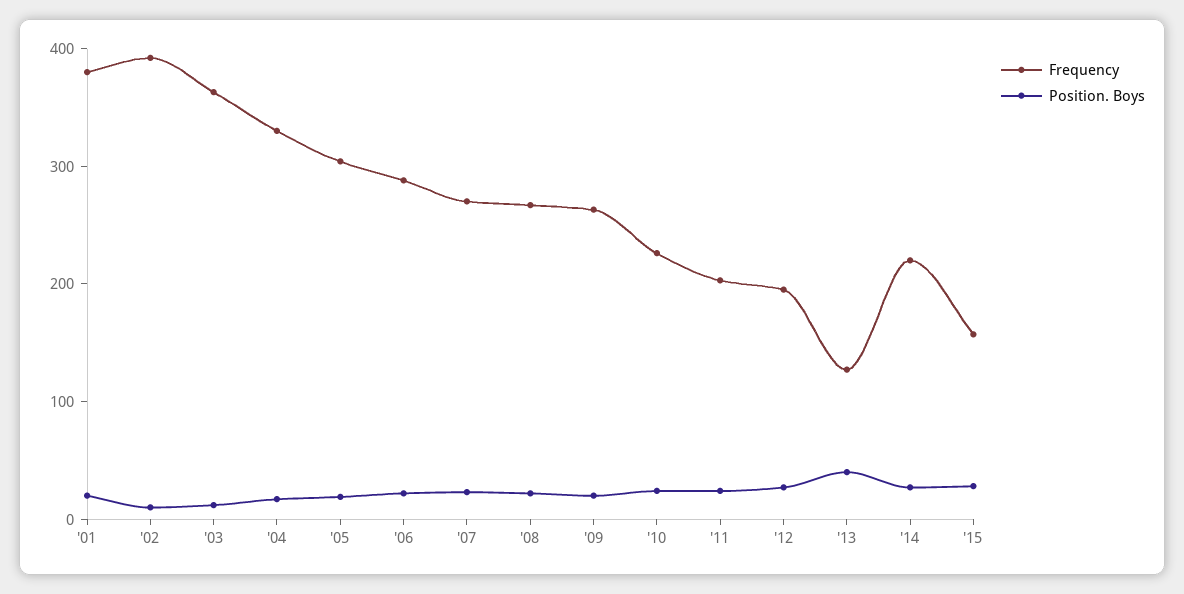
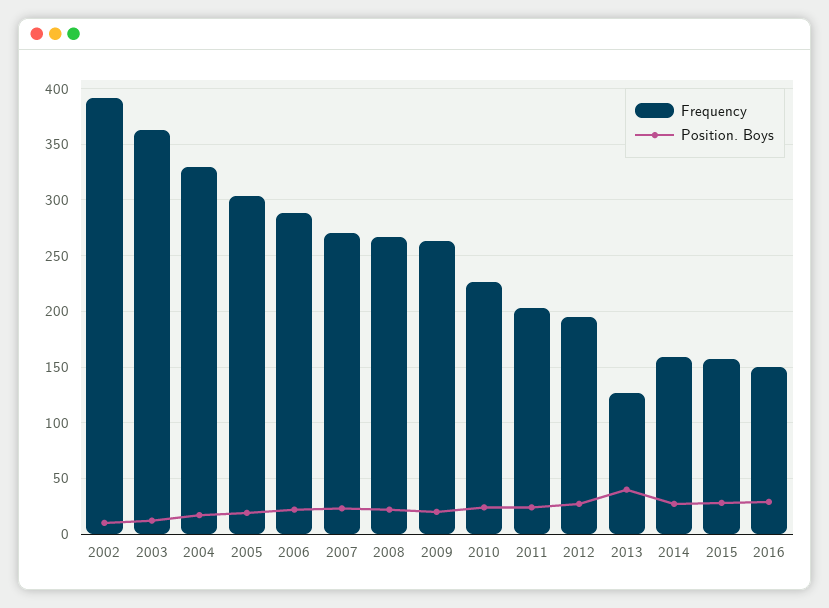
Frequency, '01: 380 -> none
Position. Boys, '01: 20 -> none
Frequency, '14: 220 -> 160
Frequency, 2016: none -> 150
Position. Boys, 2016: none -> 30

